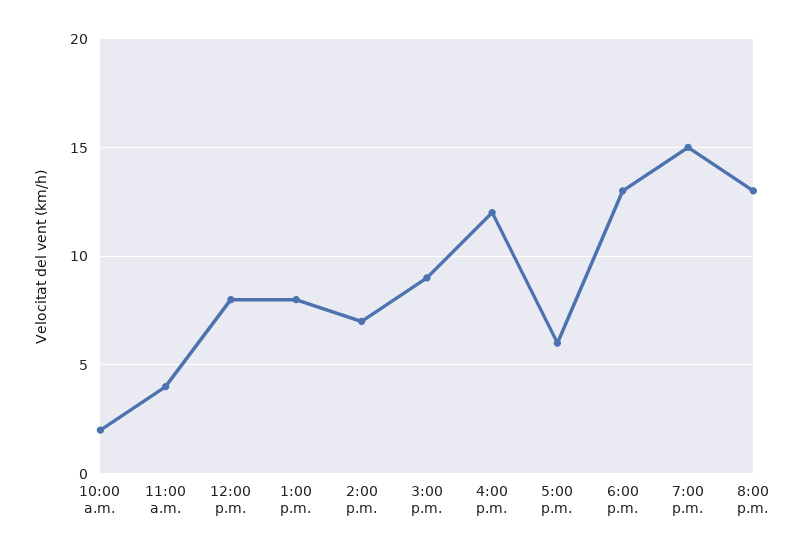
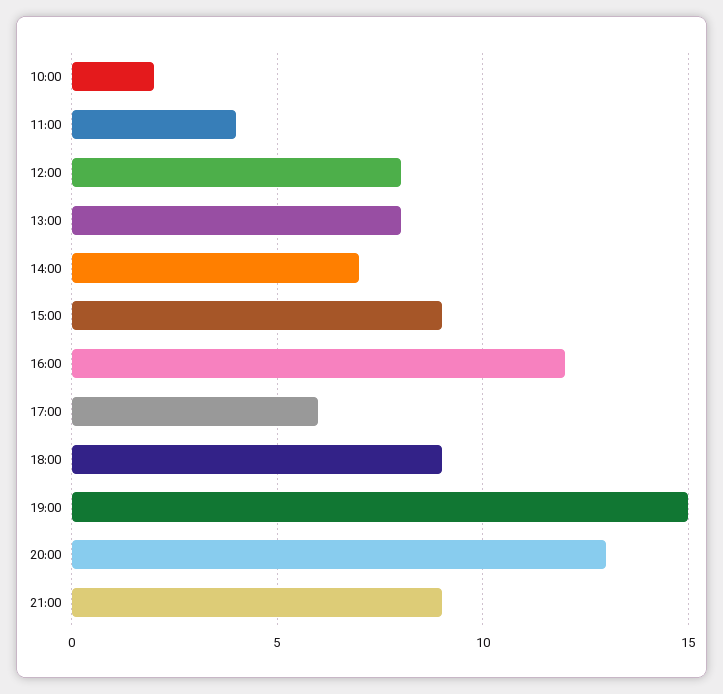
6:00 p.m.: 13 -> 9
21:00: none -> 9

